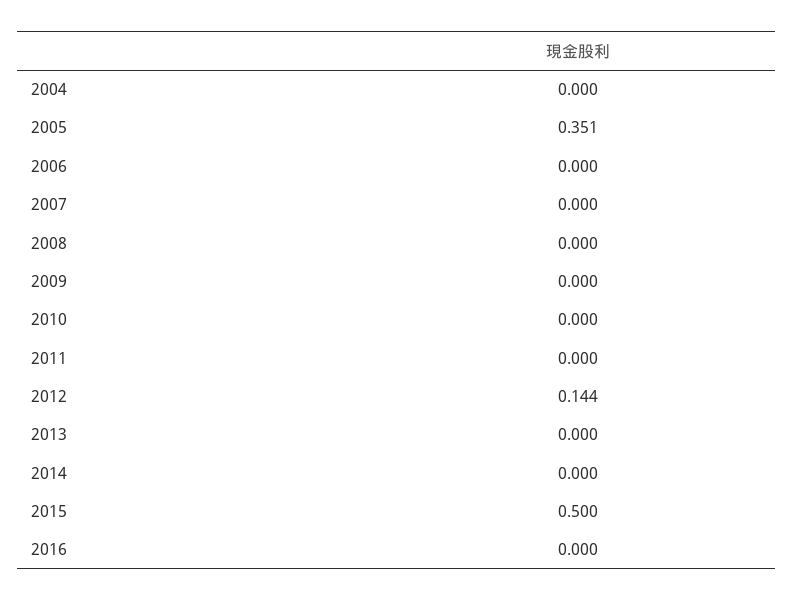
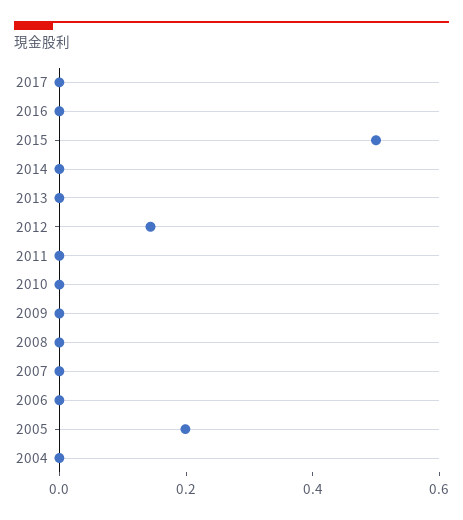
2005: 0.351 -> 0.2
2017: none -> 0

